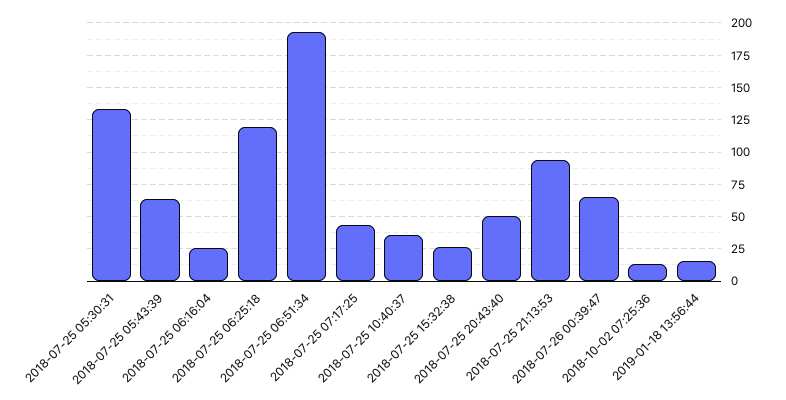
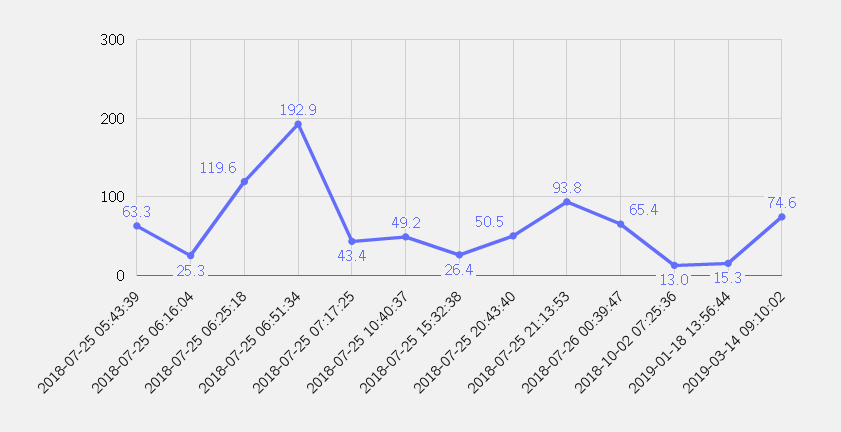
2018-07-25 05:30:31: 135 -> none
2018-07-25 10:40:37: 35 -> 49.2
2019-03-14 09:10:02: none -> 74.6

